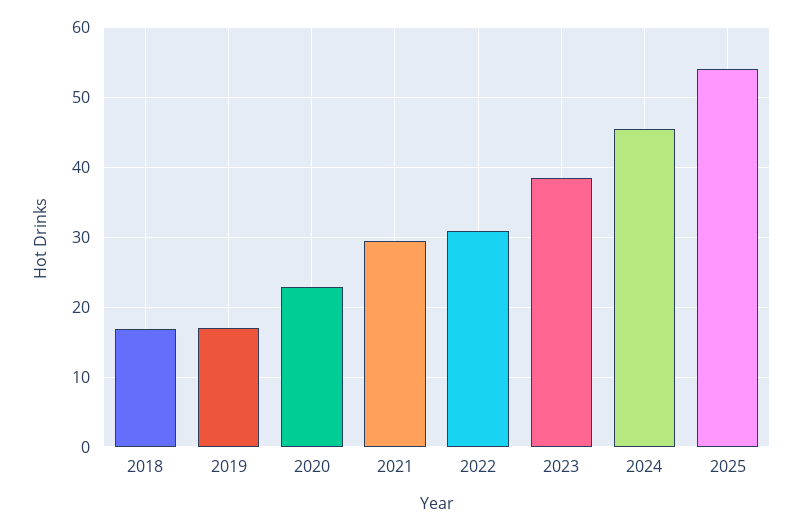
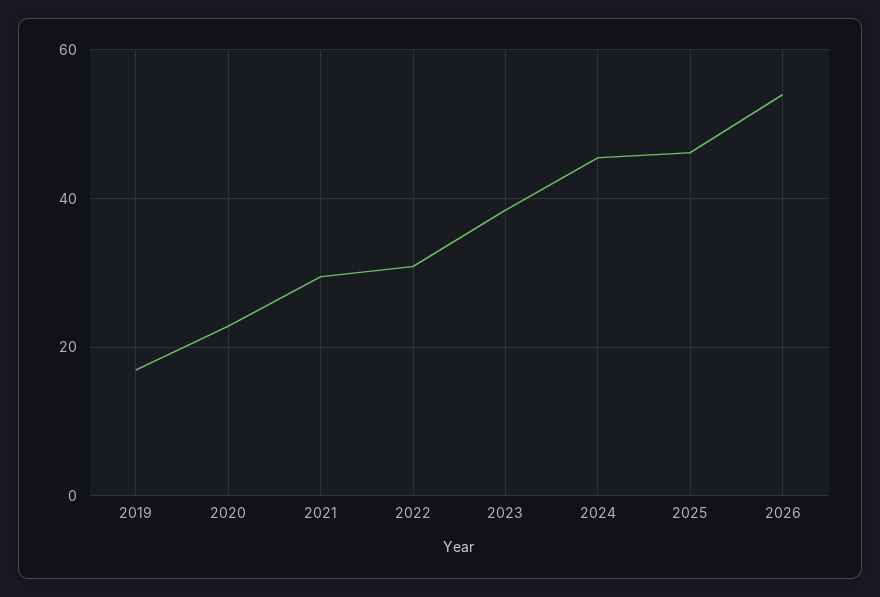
2018: 17 -> none
2025: 54 -> 46
2026: none -> 54

